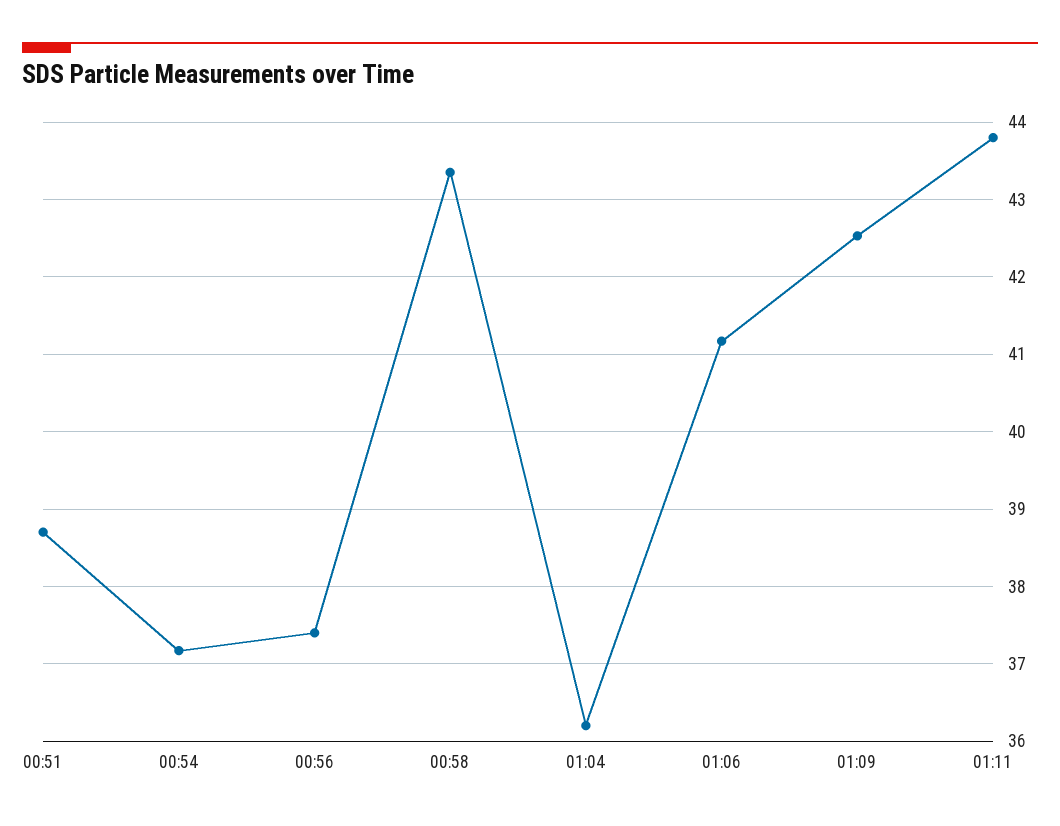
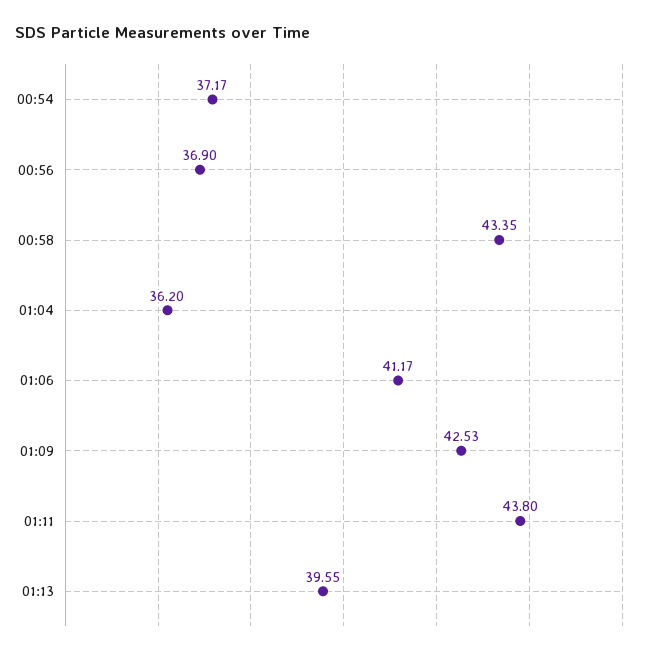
00:51: 38.7 -> none
00:56: 37.4 -> 36.9
01:13: none -> 39.55

